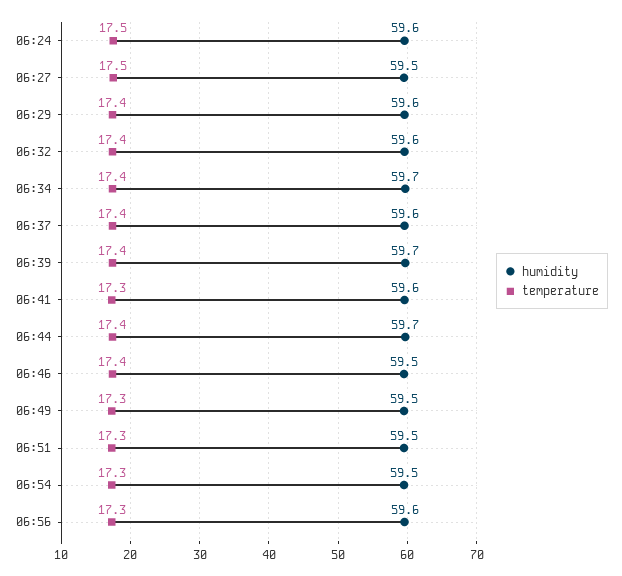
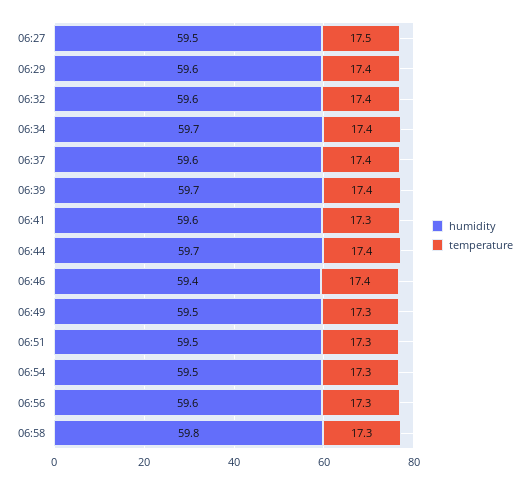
humidity, 06:24: 59.6 -> none
temperature, 06:24: 17.5 -> none
humidity, 06:46: 59.5 -> 59.4
humidity, 06:58: none -> 59.8
temperature, 06:58: none -> 17.3

